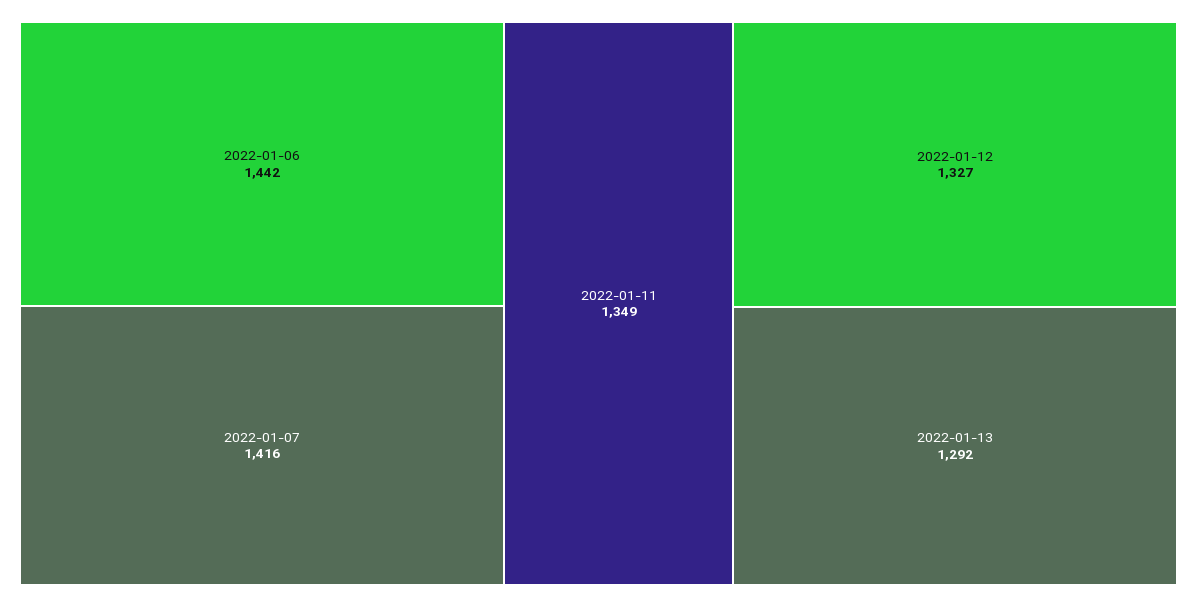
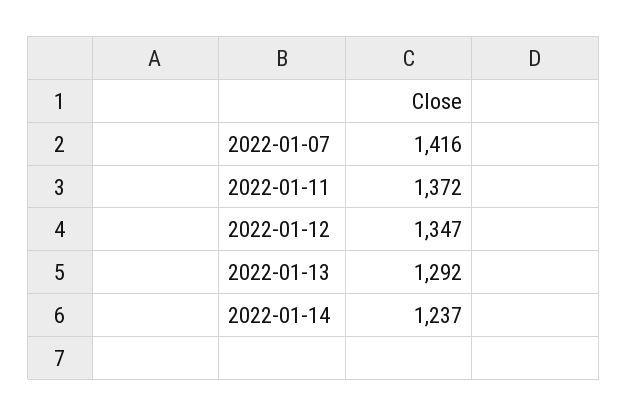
2022-01-06: 1442 -> none
2022-01-11: 1349 -> 1372
2022-01-12: 1327 -> 1347
2022-01-14: none -> 1237

